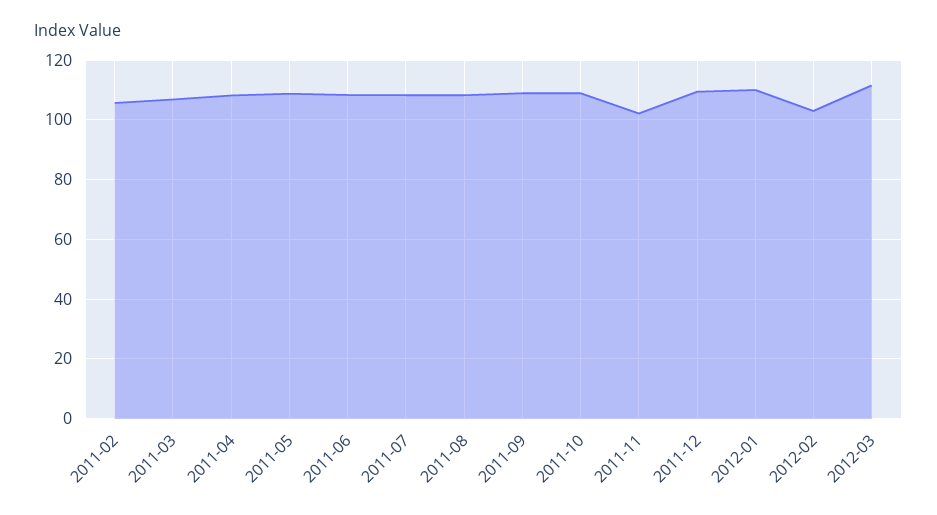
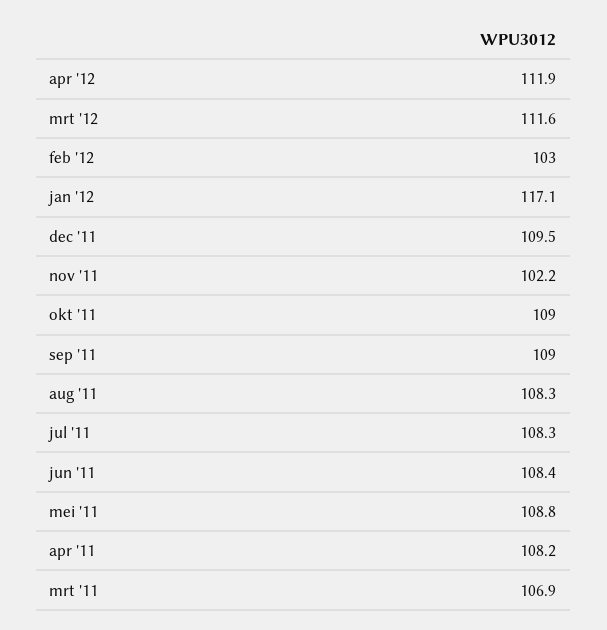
2011-02: 105 -> none
2012-01: 110 -> 117.1
apr '12: none -> 111.9

